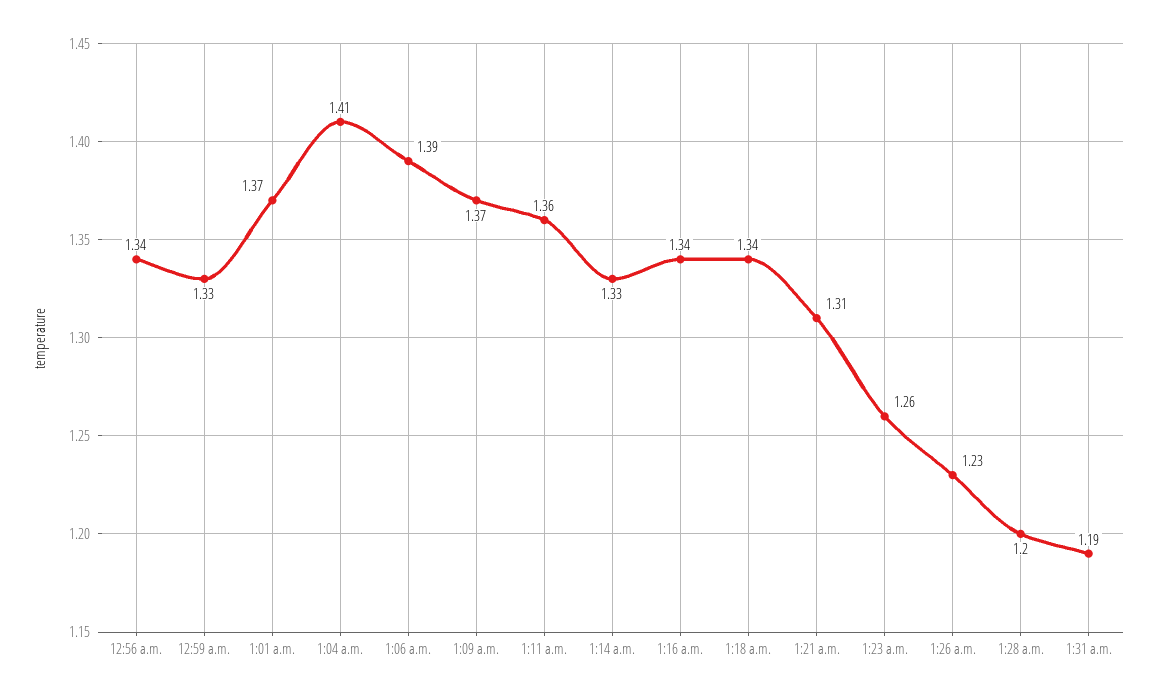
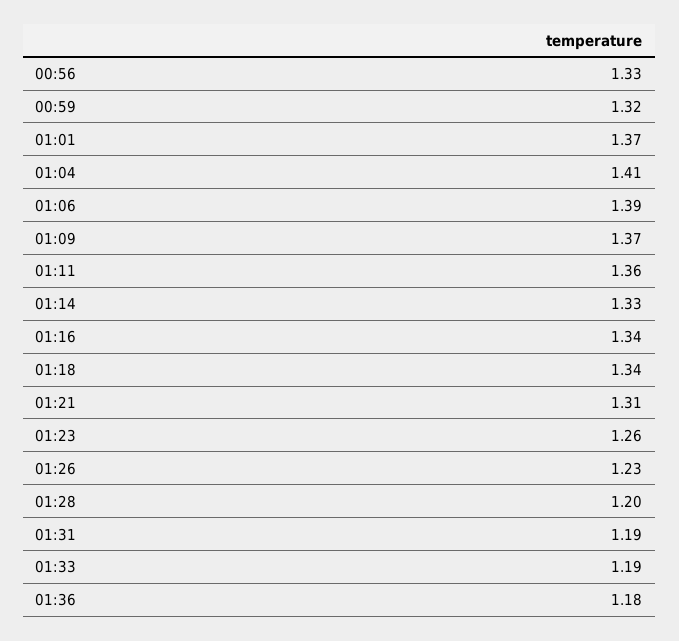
12:56 a.m.: 1.34 -> 1.33
12:59 a.m.: 1.33 -> 1.32
01:33: none -> 1.19
01:36: none -> 1.18

